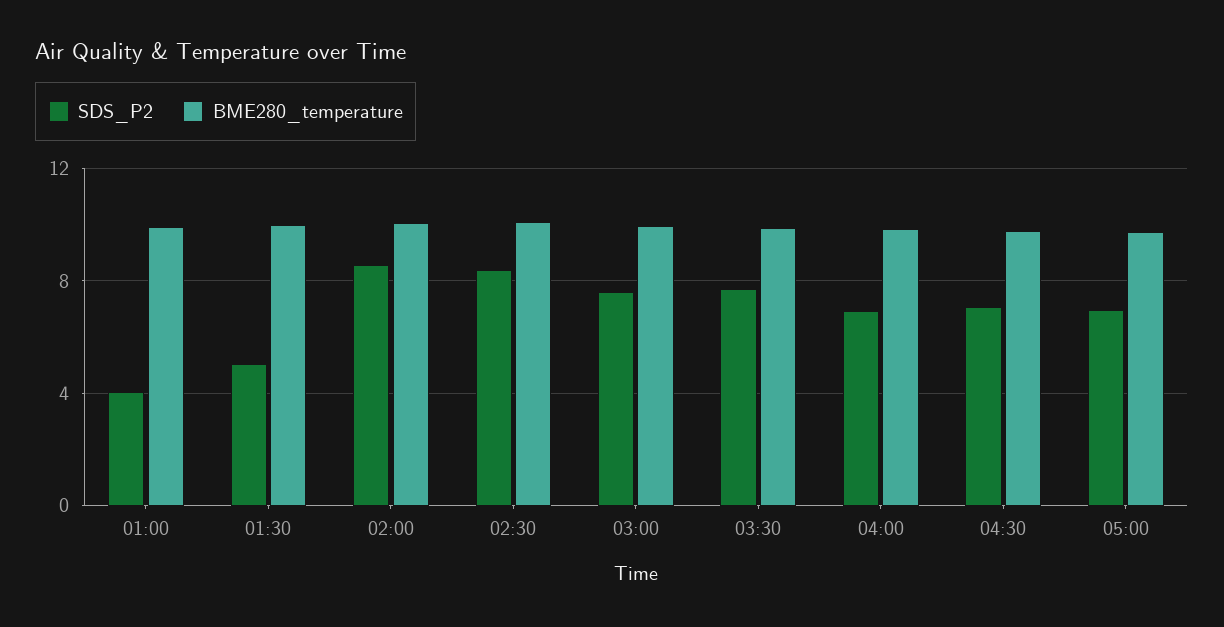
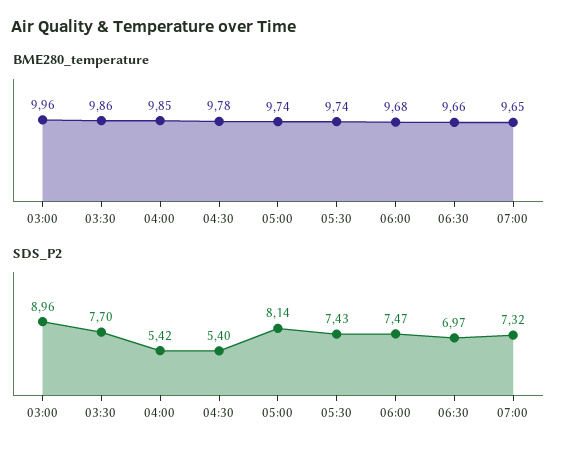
SDS_P2, 01:00: 4 -> none
BME280_temperature, 01:00: 10 -> none
SDS_P2, 01:30: 5 -> none
BME280_temperature, 01:30: 10 -> none
SDS_P2, 02:00: 8.5 -> none
BME280_temperature, 02:00: 10 -> none
SDS_P2, 02:30: 8.5 -> none
BME280_temperature, 02:30: 10 -> none
SDS_P2, 03:00: 7.5 -> 8.96
SDS_P2, 04:00: 7 -> 5.42
SDS_P2, 04:30: 7 -> 5.4
SDS_P2, 05:00: 7 -> 8.14
BME280_temperature, 05:30: none -> 9.74
BME280_temperature, 06:00: none -> 9.68
BME280_temperature, 06:30: none -> 9.66
BME280_temperature, 07:00: none -> 9.65
SDS_P2, 05:30: none -> 7.43
SDS_P2, 06:00: none -> 7.47
SDS_P2, 06:30: none -> 6.97
SDS_P2, 07:00: none -> 7.32

